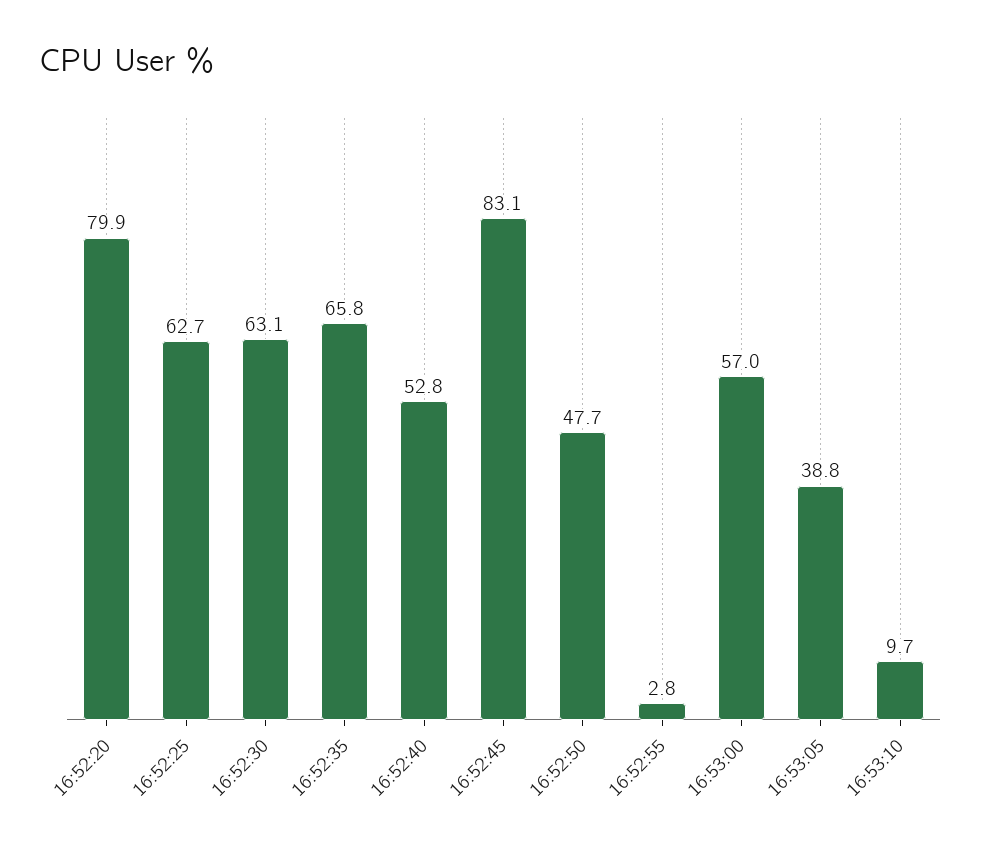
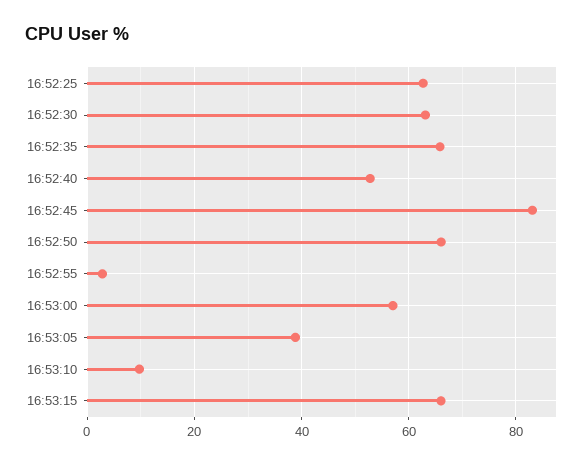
16:52:20: 79.9 -> none
16:52:50: 47.7 -> 66
16:53:15: none -> 66

